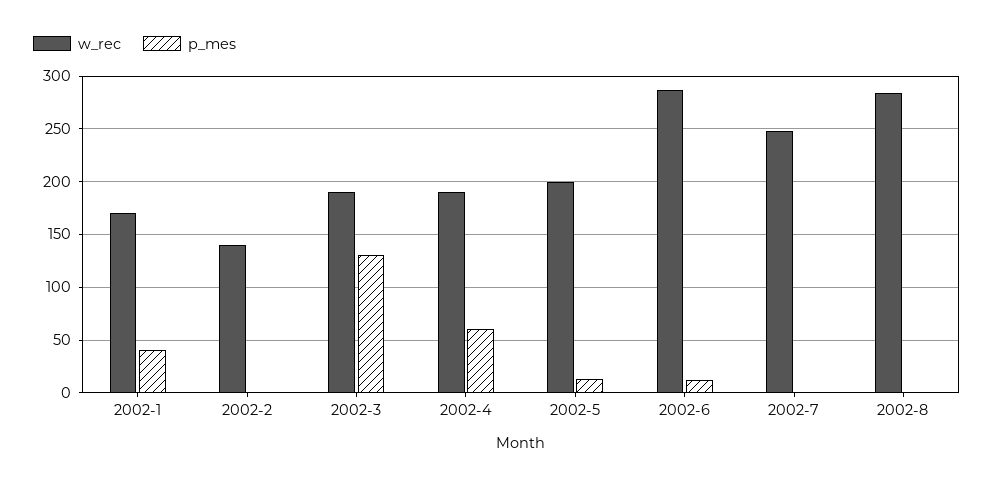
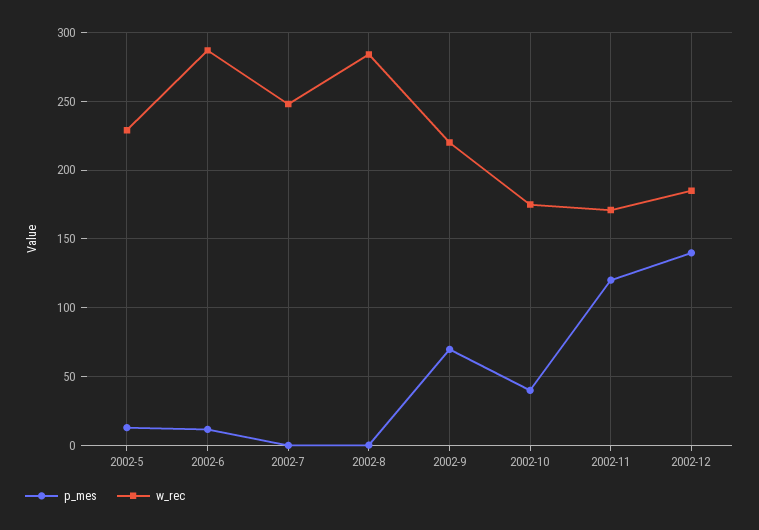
w_rec, 2002-1: 170 -> none
p_mes, 2002-1: 40 -> none
w_rec, 2002-2: 140 -> none
p_mes, 2002-2: 0 -> none
w_rec, 2002-3: 190 -> none
p_mes, 2002-3: 130 -> none
w_rec, 2002-4: 190 -> none
p_mes, 2002-4: 60 -> none
w_rec, 2002-5: 200 -> 230
p_mes, 2002-9: none -> 70
w_rec, 2002-9: none -> 220
p_mes, 2002-10: none -> 40
w_rec, 2002-10: none -> 175
p_mes, 2002-11: none -> 120
w_rec, 2002-11: none -> 170
p_mes, 2002-12: none -> 140
w_rec, 2002-12: none -> 185

